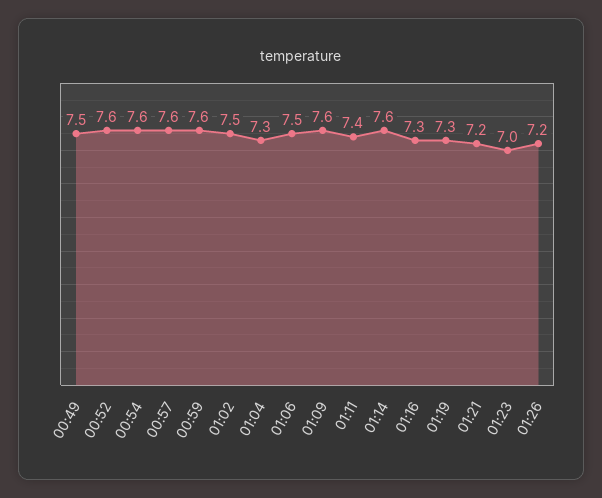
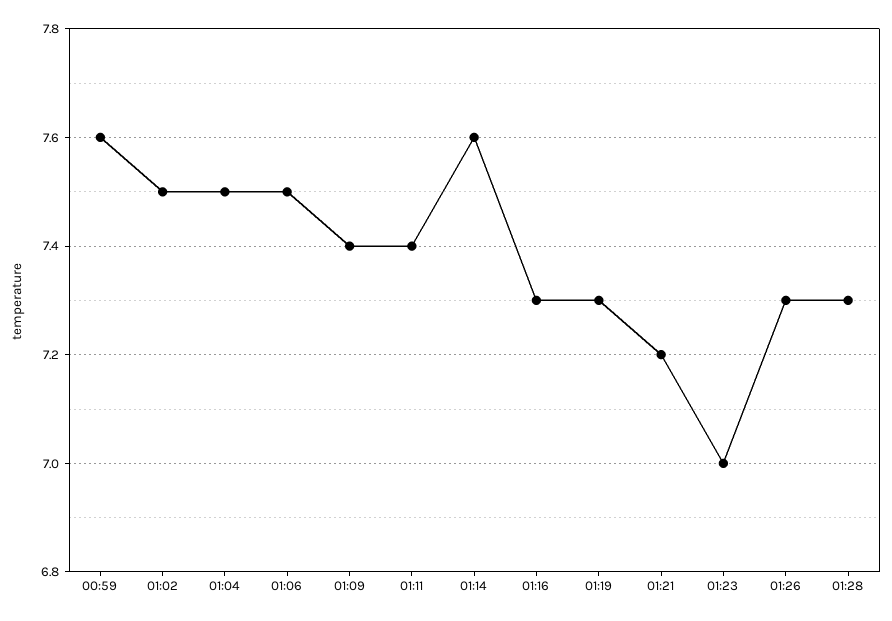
00:49: 7.5 -> none
00:52: 7.6 -> none
00:54: 7.6 -> none
00:57: 7.6 -> none
01:04: 7.3 -> 7.5
01:09: 7.6 -> 7.4
01:26: 7.2 -> 7.3
01:28: none -> 7.3

